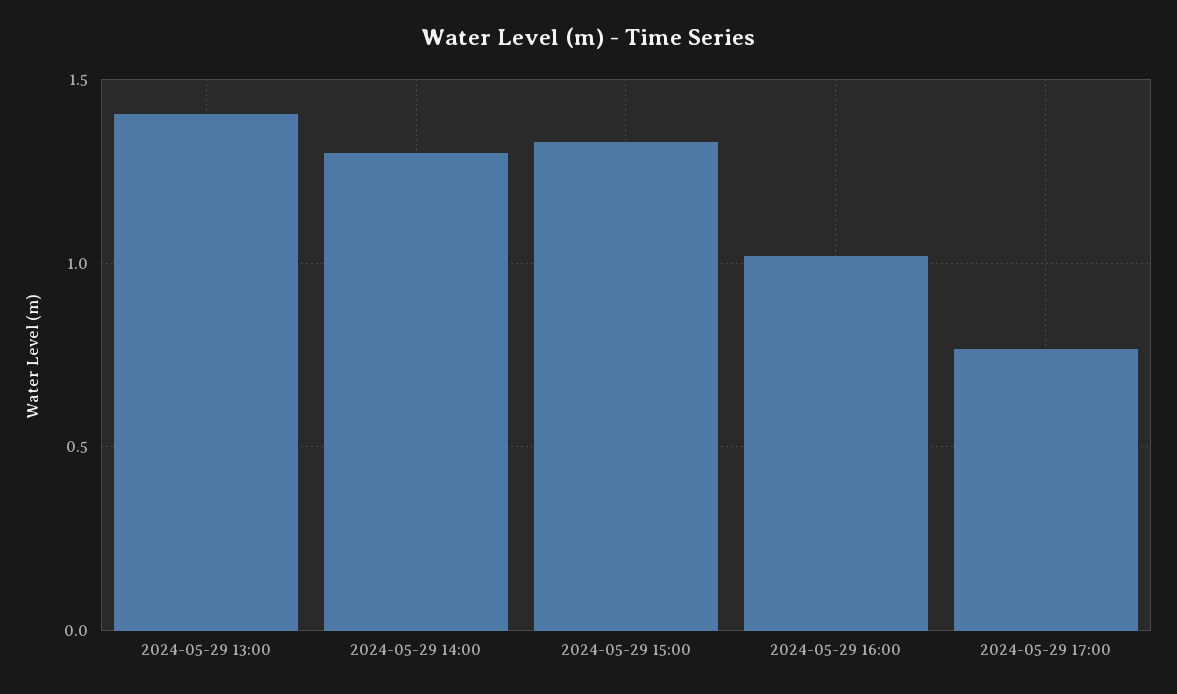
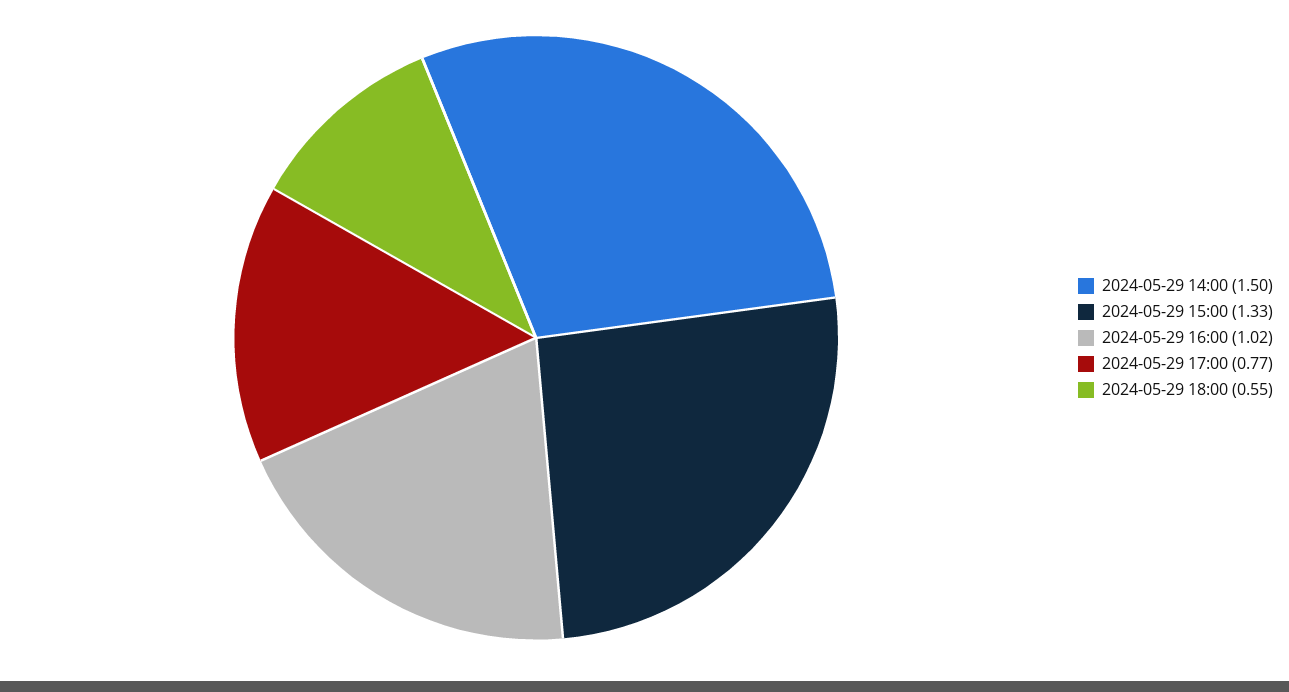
2024-05-29 13:00: 1.4 -> none
2024-05-29 14:00: 1.3 -> 1.5
2024-05-29 18:00: none -> 0.55

